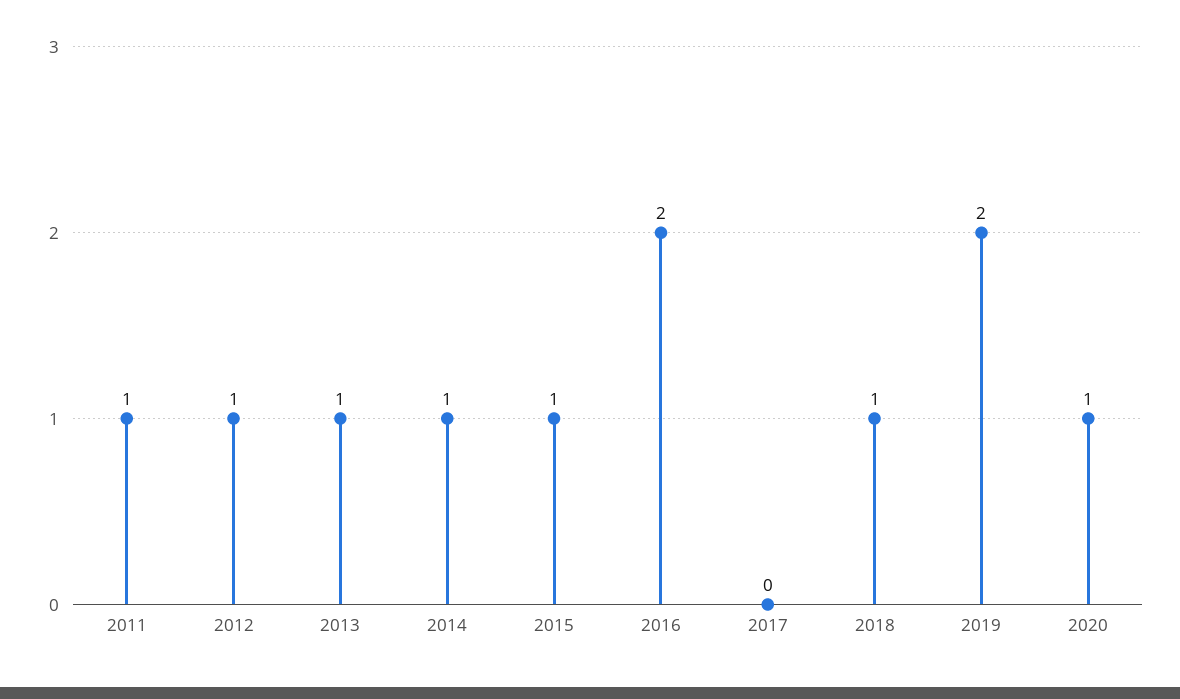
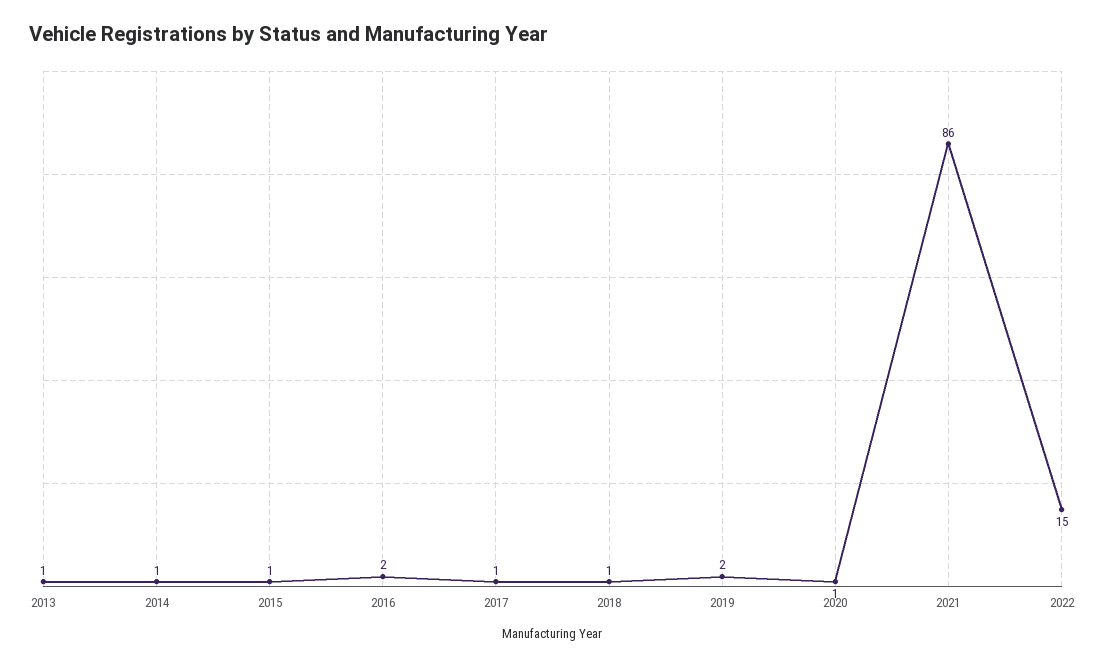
2011: 1 -> none
2012: 1 -> none
2017: 0 -> 1
2021: none -> 86
2022: none -> 15

